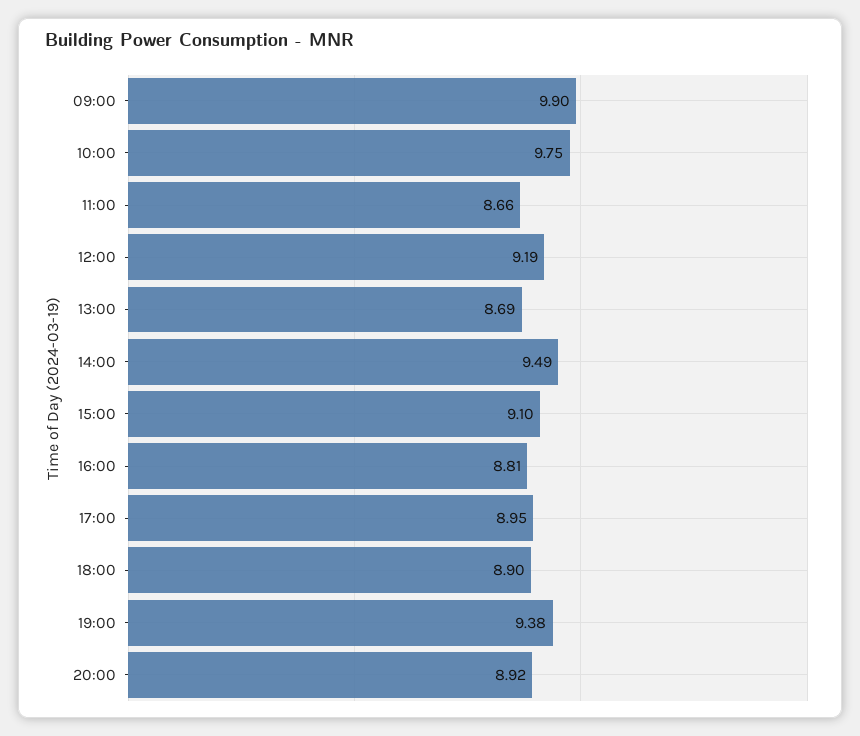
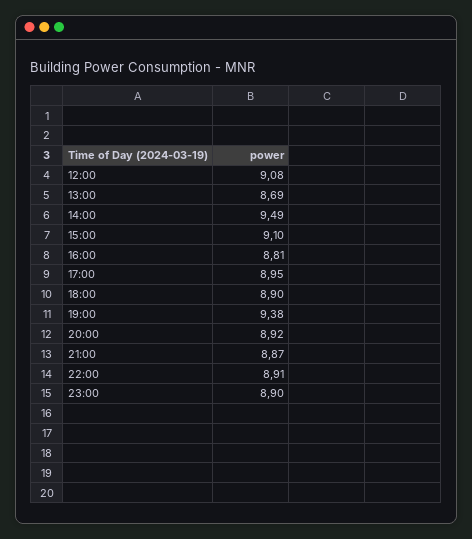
09:00: 9.9 -> none
10:00: 9.75 -> none
11:00: 8.66 -> none
12:00: 9.19 -> 9.08
21:00: none -> 8.87
22:00: none -> 8.91
23:00: none -> 8.9

